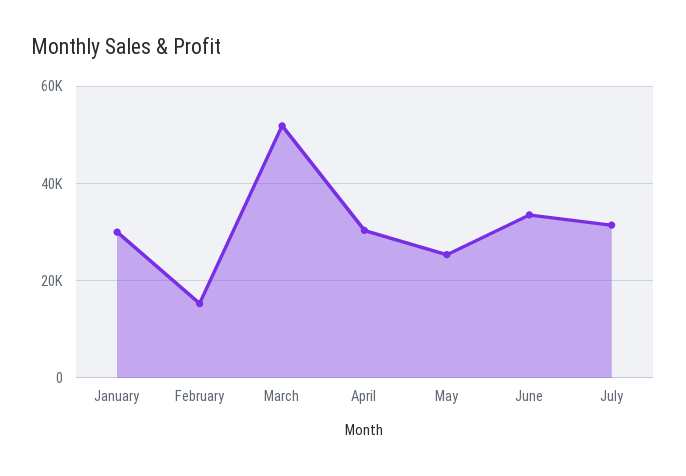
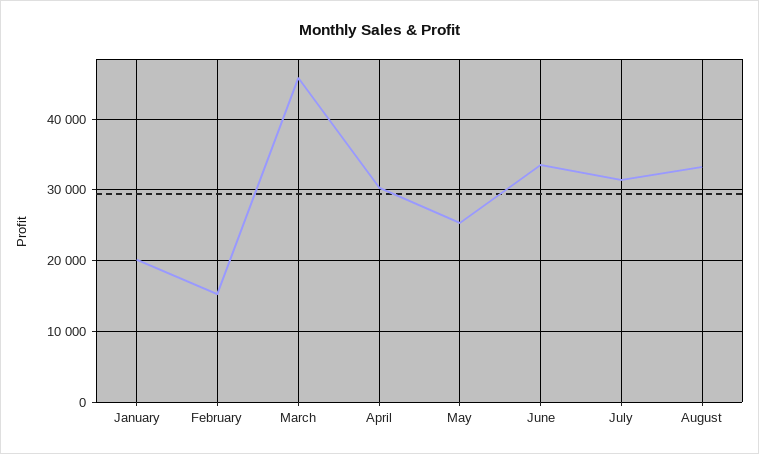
January: 30000 -> 20000
March: 52000 -> 46000
August: none -> 33000

